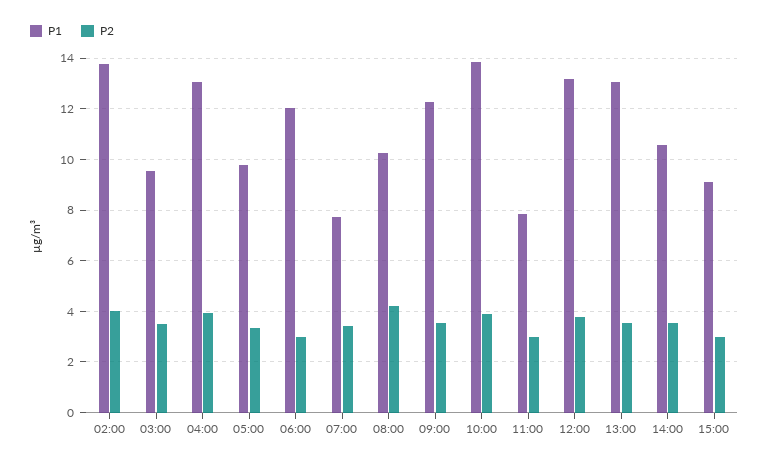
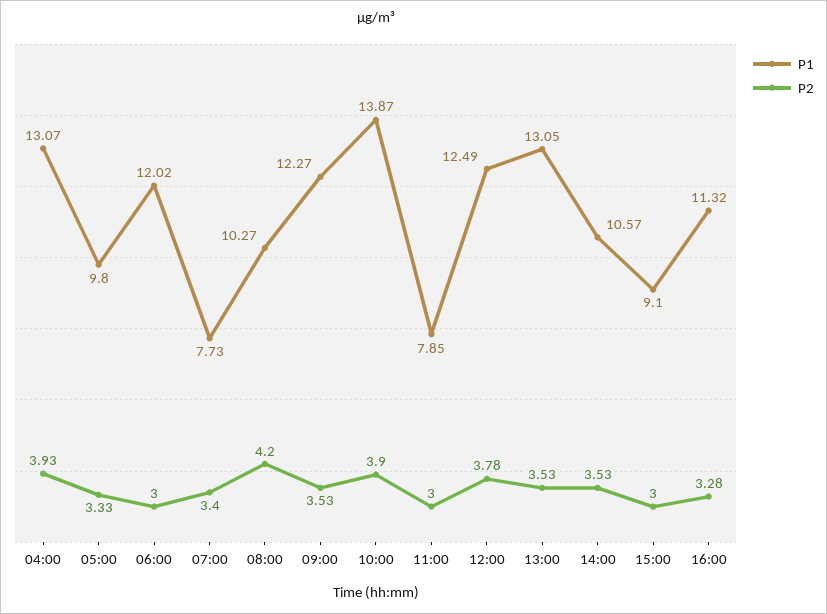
P1, 02:00: 13.75 -> none
P2, 02:00: 4 -> none
P1, 03:00: 9.5 -> none
P2, 03:00: 3.5 -> none
P1, 12:00: 13.25 -> 12.49
P1, 16:00: none -> 11.32
P2, 16:00: none -> 3.28

